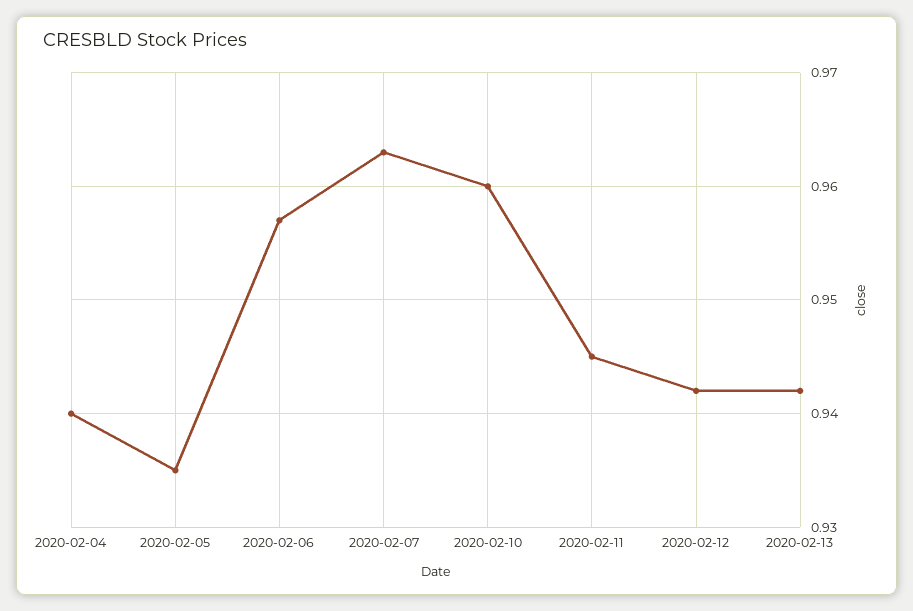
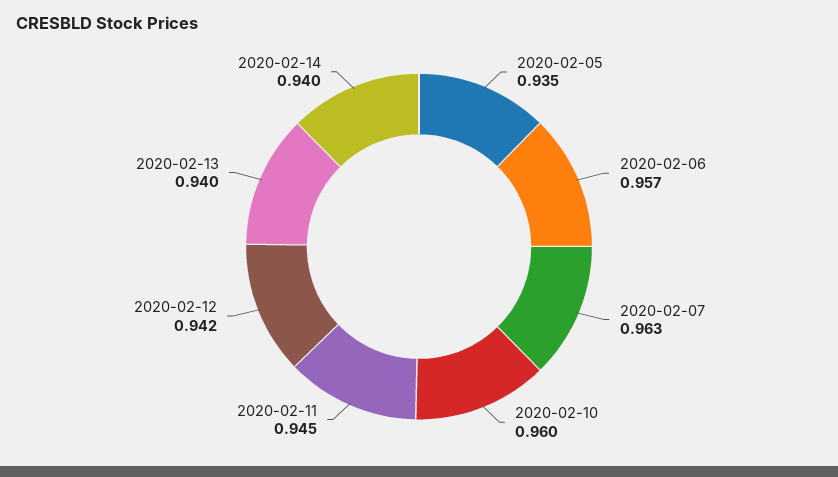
2020-02-04: 0.94 -> none
2020-02-13: 0.942 -> 0.94
2020-02-14: none -> 0.94

